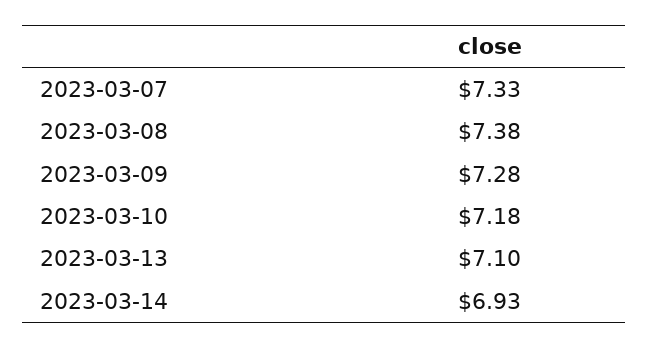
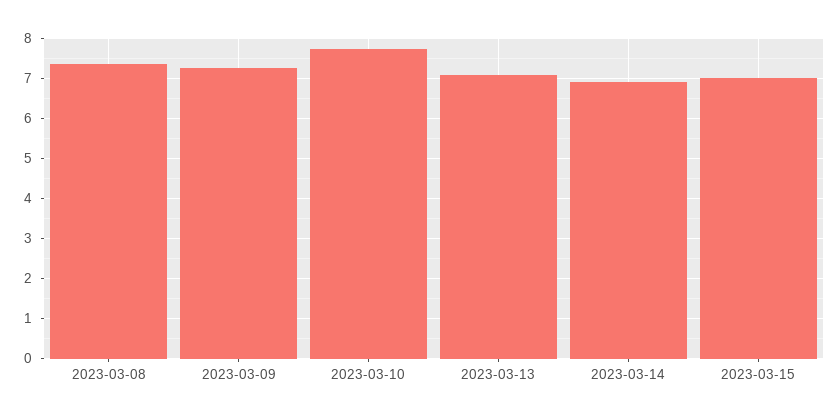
2023-03-07: 7.33 -> none
2023-03-10: 7.18 -> 7.8
2023-03-15: none -> 7

